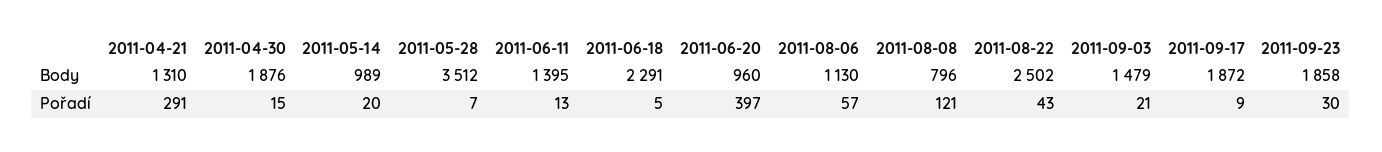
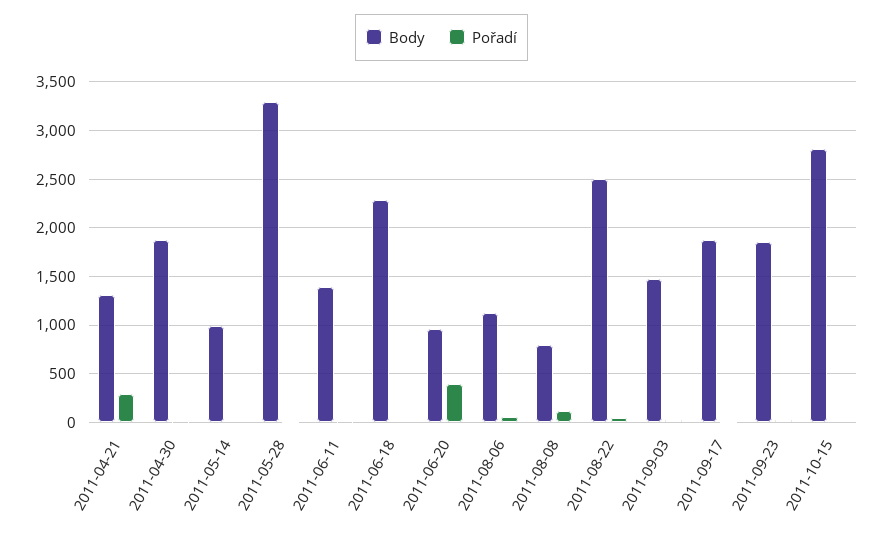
Body, 2011-05-28: 3512 -> 3300
Body, 2011-10-15: none -> 2800
Pořadí, 2011-10-15: none -> 0

